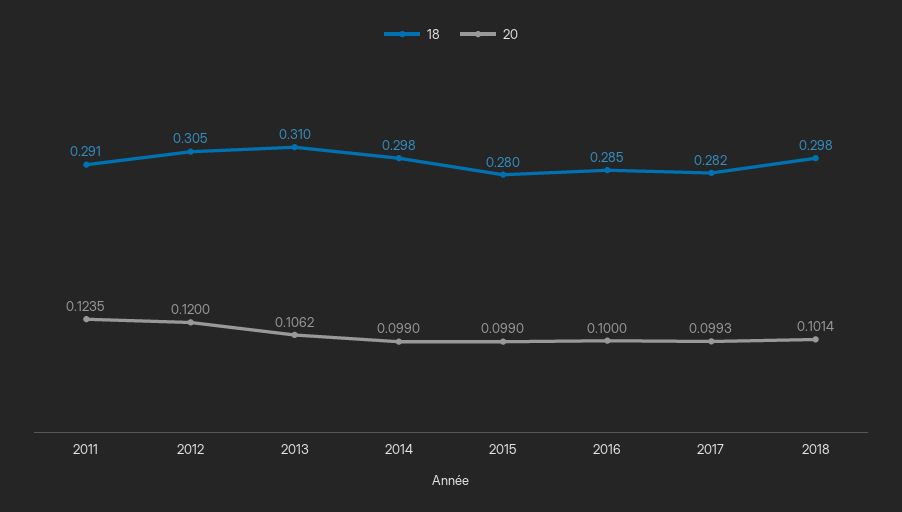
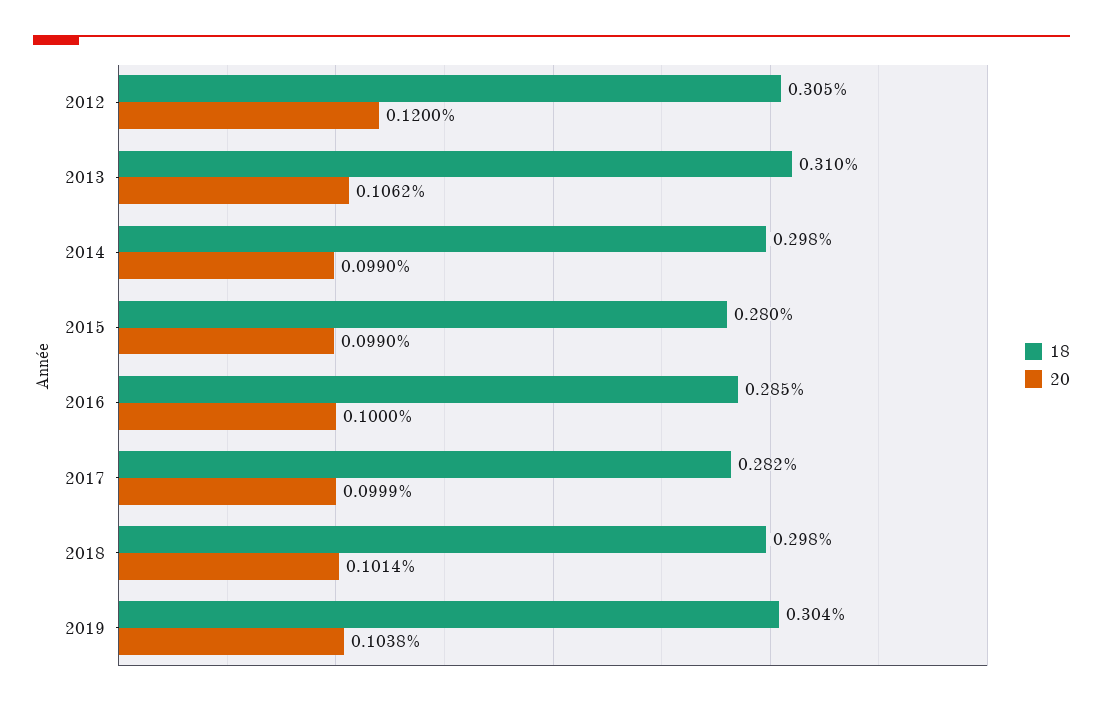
18, 2011: 0.291 -> none
20, 2011: 0.1235 -> none
20, 2017: 0.0993 -> 0.0999
18, 2019: none -> 0.304
20, 2019: none -> 0.1038

